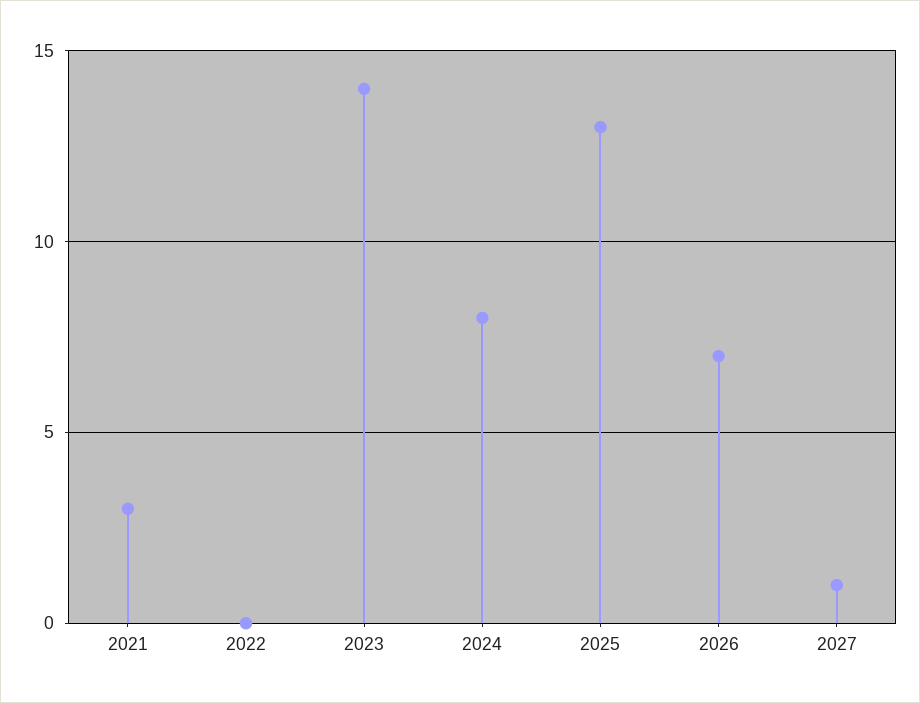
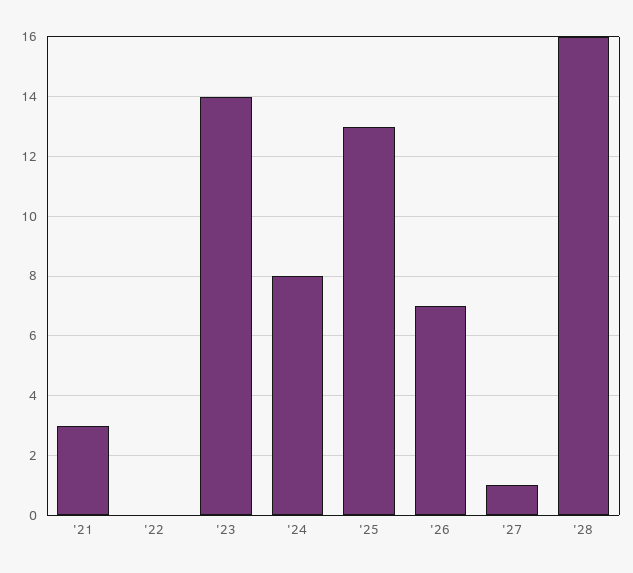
'28: none -> 16

